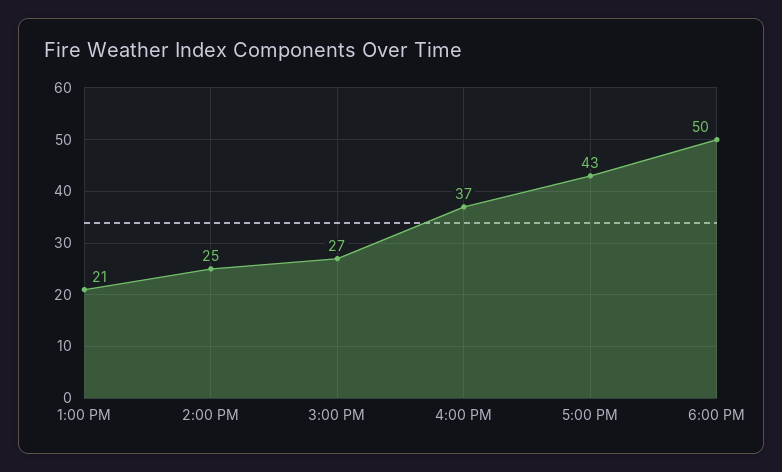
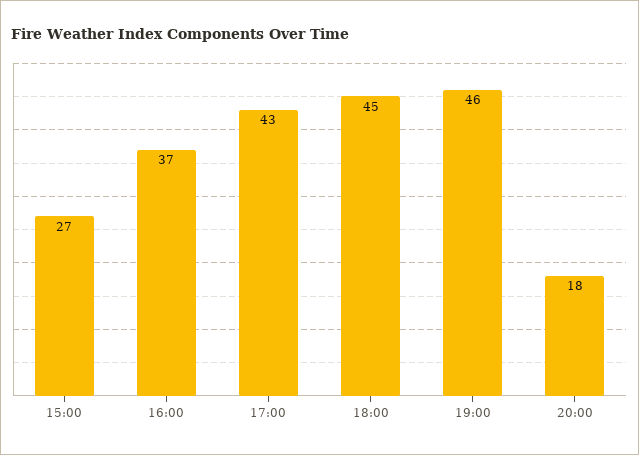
1:00 PM: 21 -> none
2:00 PM: 25 -> none
6:00 PM: 50 -> 45
19:00: none -> 46
20:00: none -> 18

